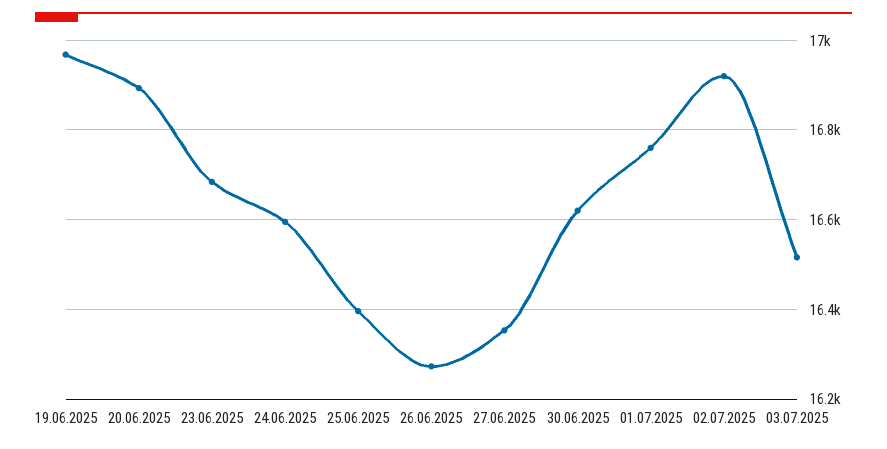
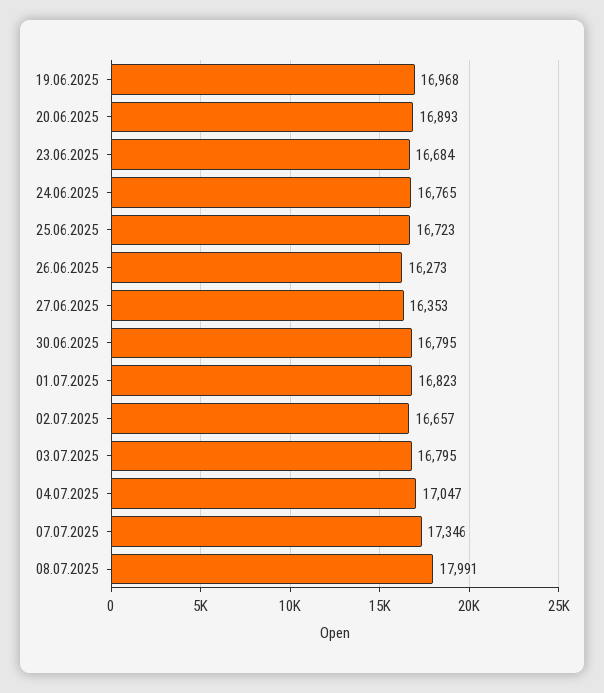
24.06.2025: 16600 -> 16765
25.06.2025: 16400 -> 16723
30.06.2025: 16620 -> 16795
01.07.2025: 16760 -> 16823
02.07.2025: 16920 -> 16657
03.07.2025: 16520 -> 16795
04.07.2025: none -> 17047
07.07.2025: none -> 17346
08.07.2025: none -> 17991

